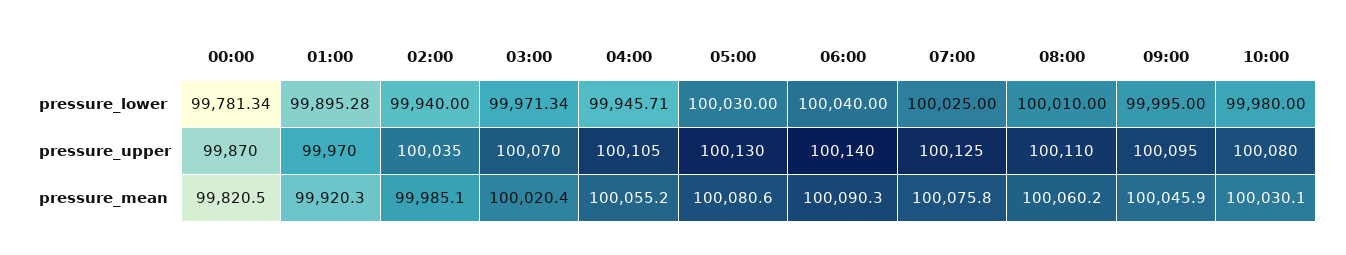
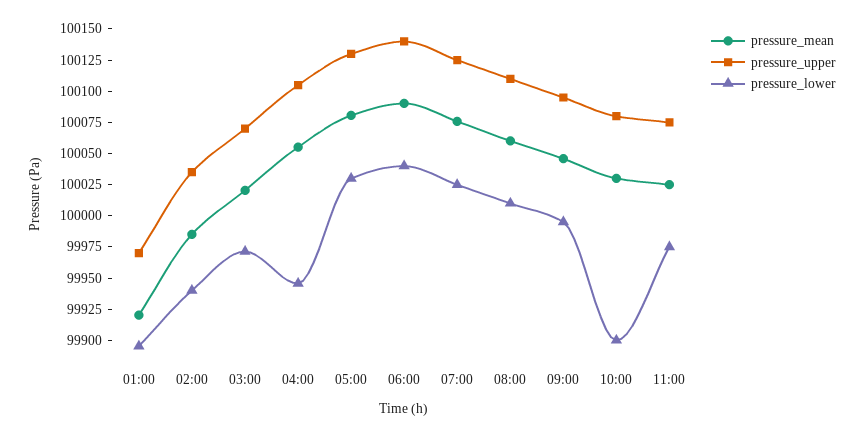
pressure_lower, 00:00: 99781.34 -> none
pressure_lower, 10:00: 99980 -> 99900
pressure_upper, 00:00: 99870 -> none
pressure_mean, 00:00: 99820.5 -> none
pressure_mean, 11:00: none -> 100025
pressure_upper, 11:00: none -> 100075
pressure_lower, 11:00: none -> 99975

